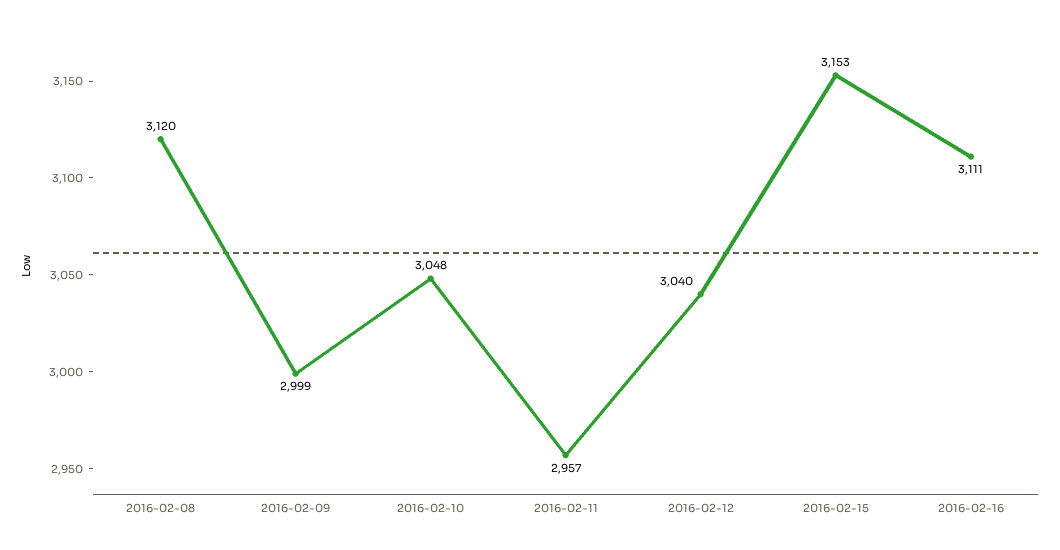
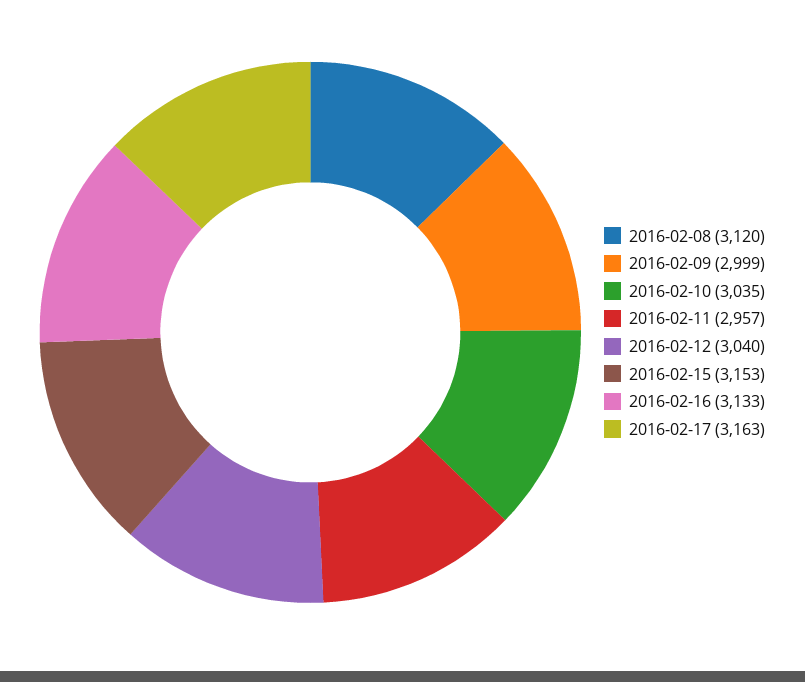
2016-02-10: 3048 -> 3035
2016-02-16: 3111 -> 3133
2016-02-17: none -> 3163

